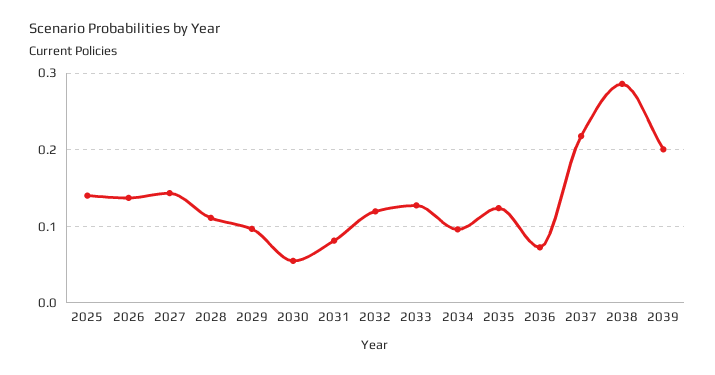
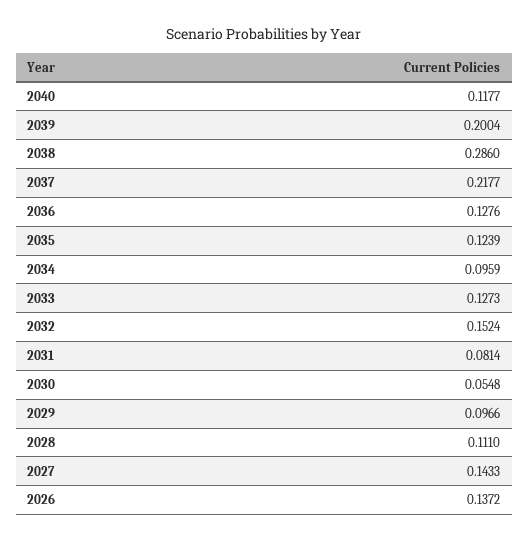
2025: 0.14 -> none
2032: 0.12 -> 0.1524
2036: 0.07 -> 0.1276
2040: none -> 0.1177

